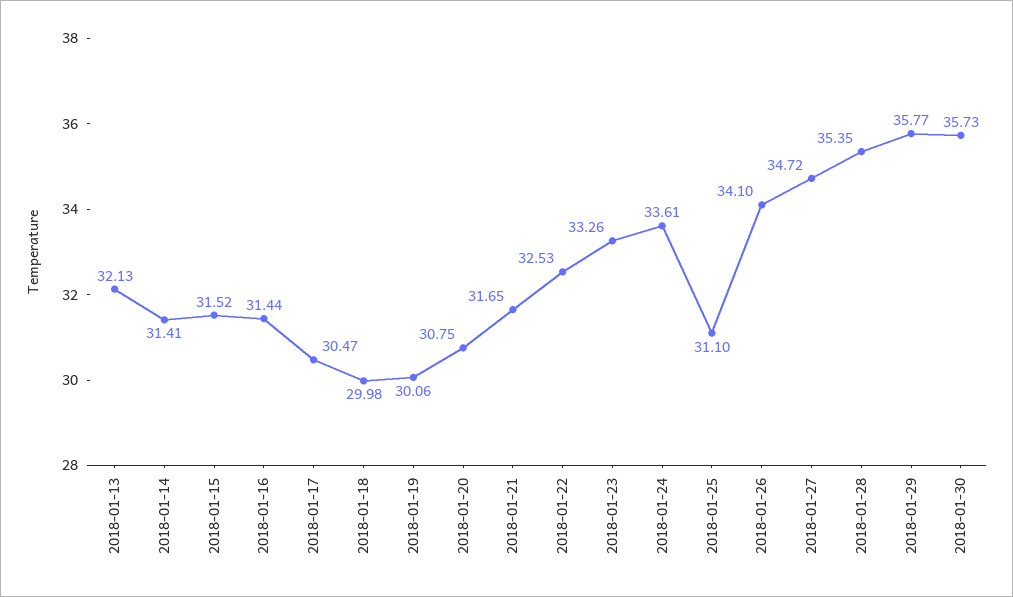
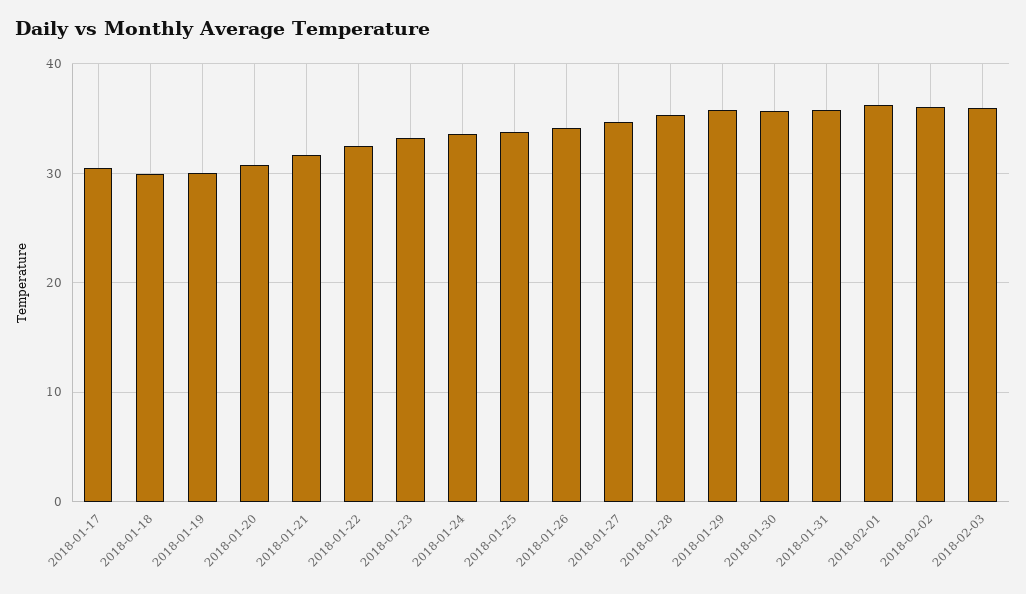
2018-01-13: 32.13 -> none
2018-01-14: 31.41 -> none
2018-01-15: 31.52 -> none
2018-01-16: 31.44 -> none
2018-01-25: 31.1 -> 34
2018-01-31: none -> 36
2018-02-01: none -> 36
2018-02-02: none -> 36
2018-02-03: none -> 36

